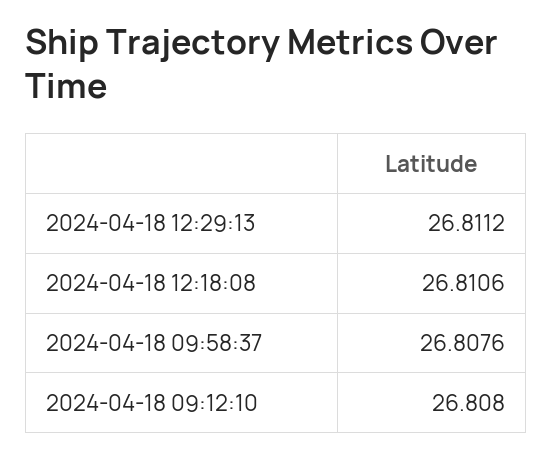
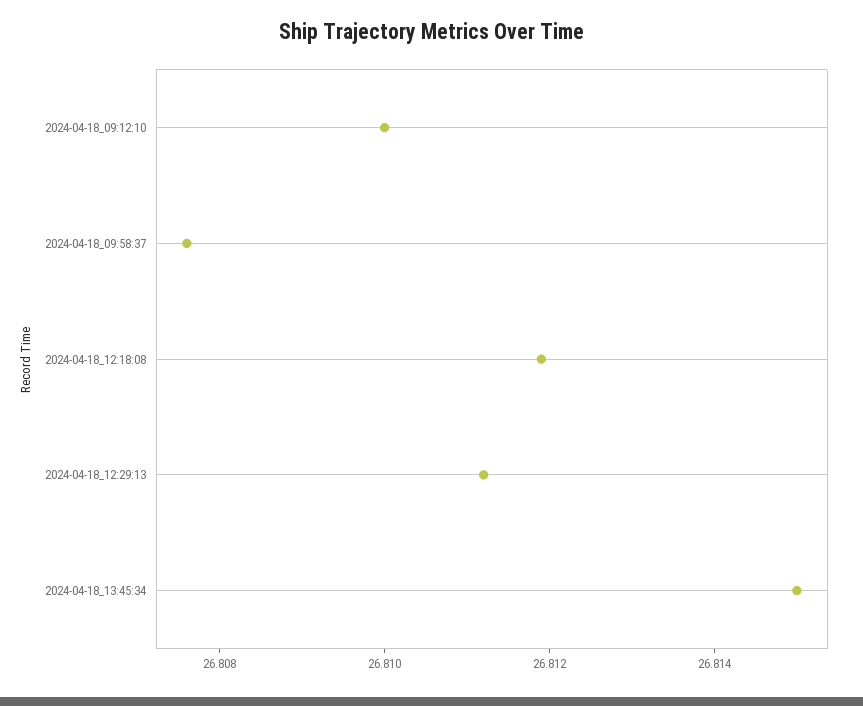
2024-04-18 12:18:08: 26.8106 -> 26.812
2024-04-18 09:12:10: 26.808 -> 26.81
2024-04-18_13:45:34: none -> 26.815

